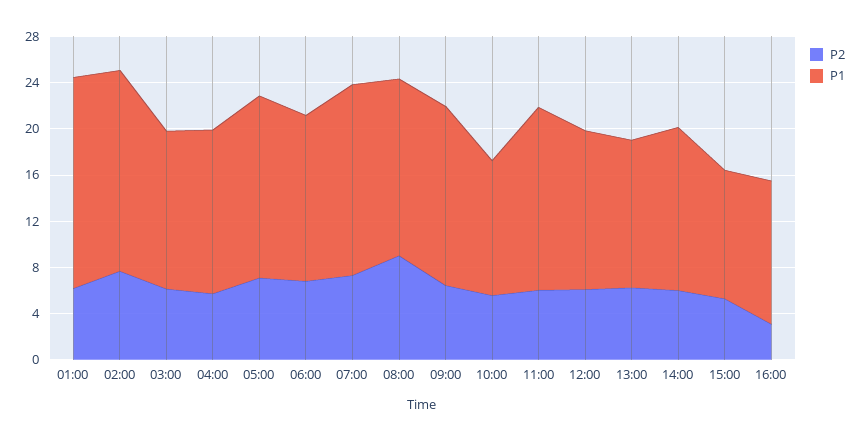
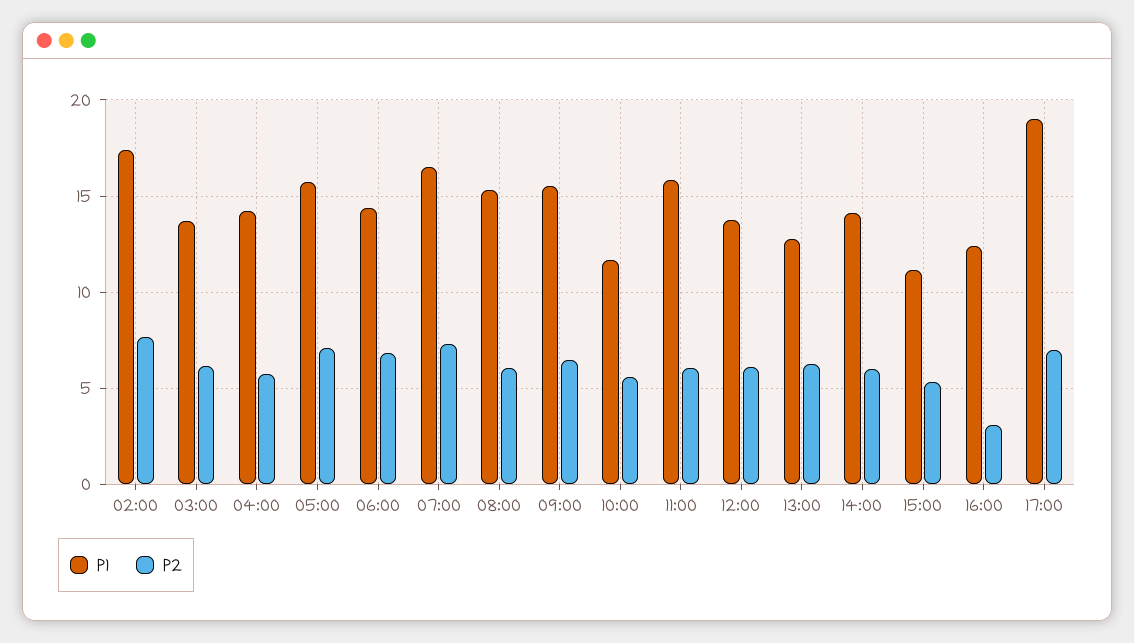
P2, 01:00: 6 -> none
P1, 01:00: 18 -> none
P2, 08:00: 9 -> 6
P1, 17:00: none -> 19
P2, 17:00: none -> 7

